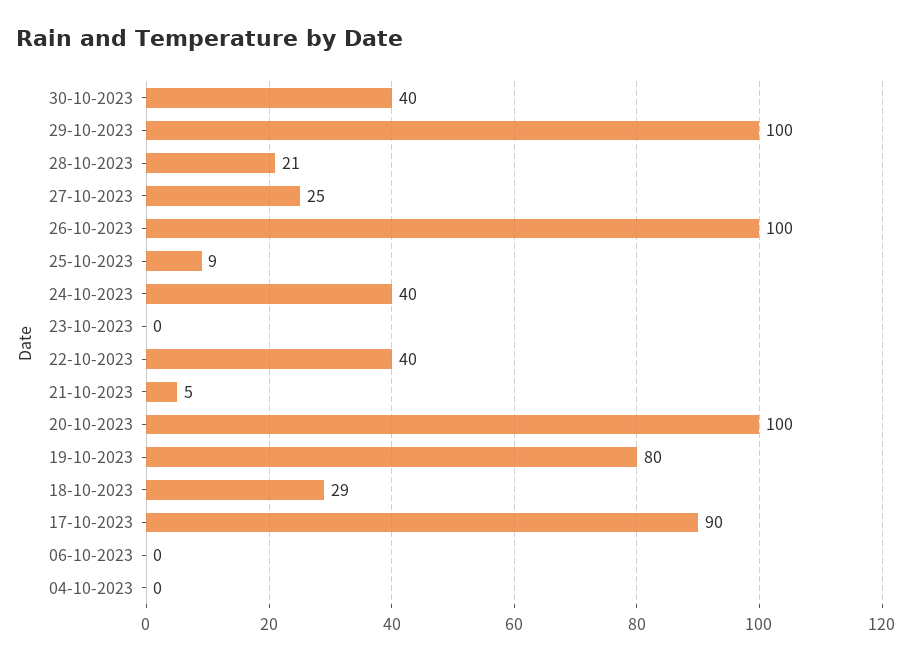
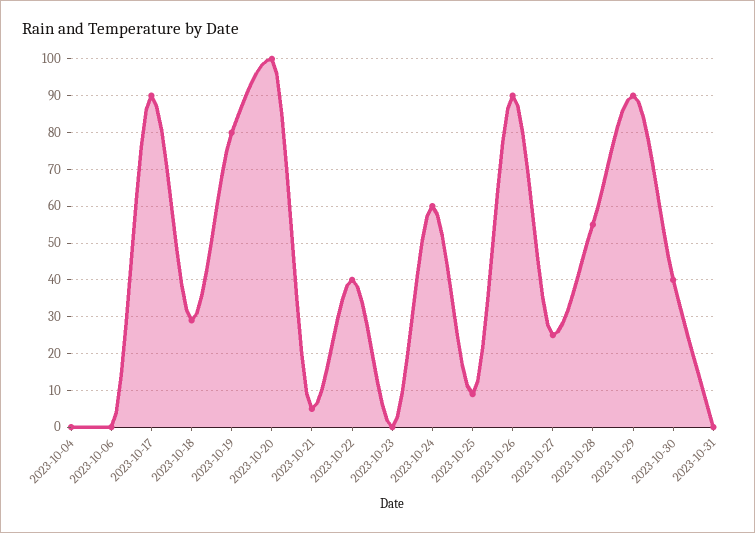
29-10-2023: 100 -> 90
28-10-2023: 21 -> 55
26-10-2023: 100 -> 90
24-10-2023: 40 -> 60
2023-10-31: none -> 0

